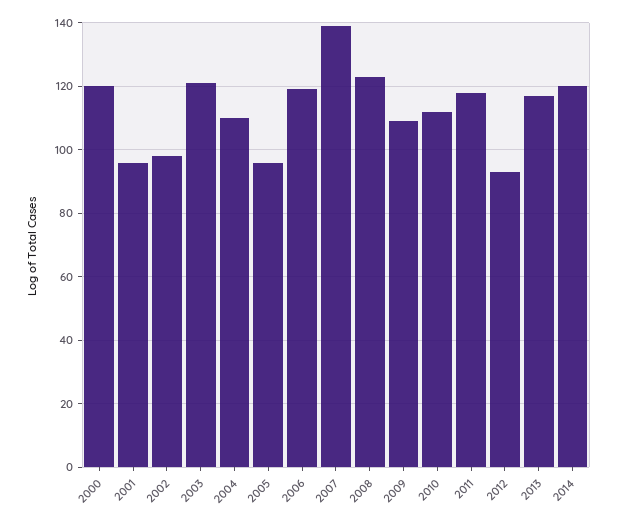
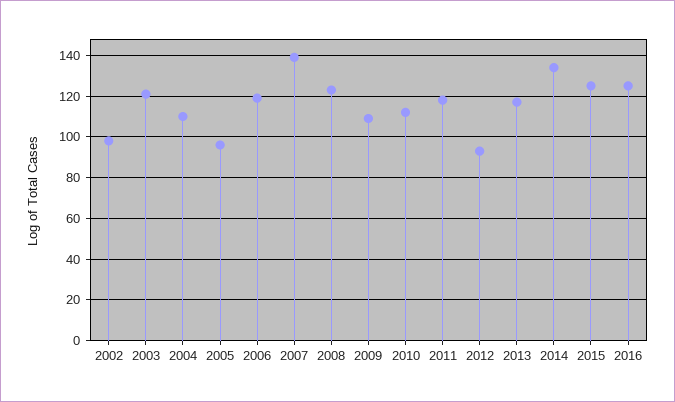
2000: 120 -> none
2001: 95 -> none
2014: 120 -> 135
2015: none -> 125
2016: none -> 125

